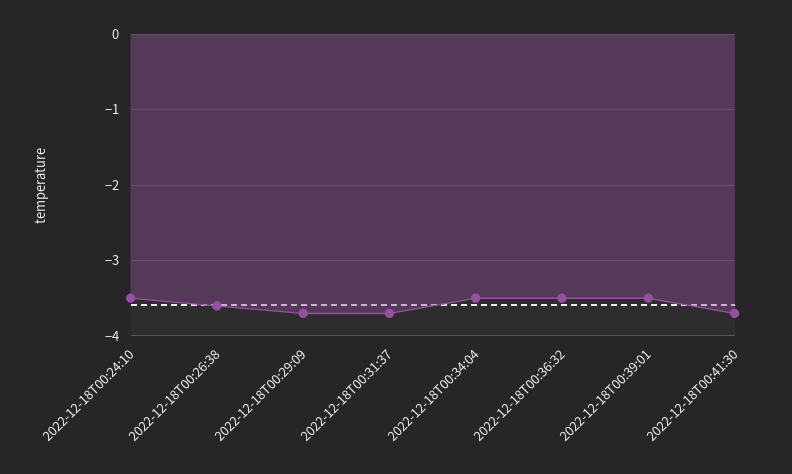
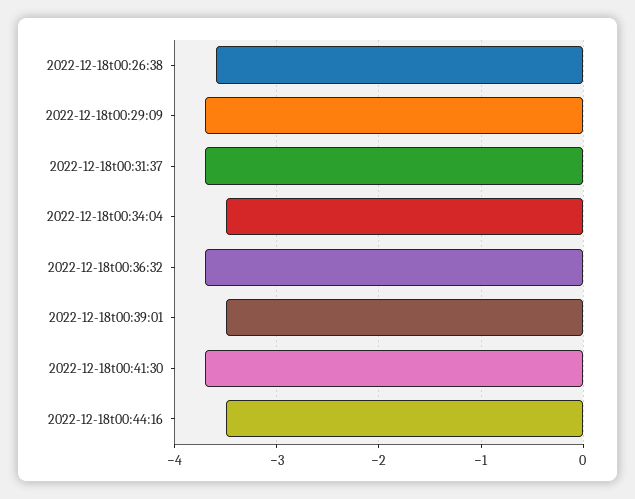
2022-12-18T00:24:10: -3.5 -> none
2022-12-18T00:36:32: -3.5 -> -3.7
2022-12-18t00:44:16: none -> -3.5

